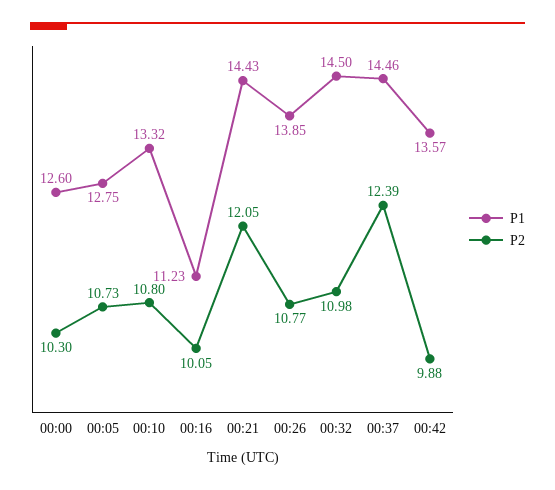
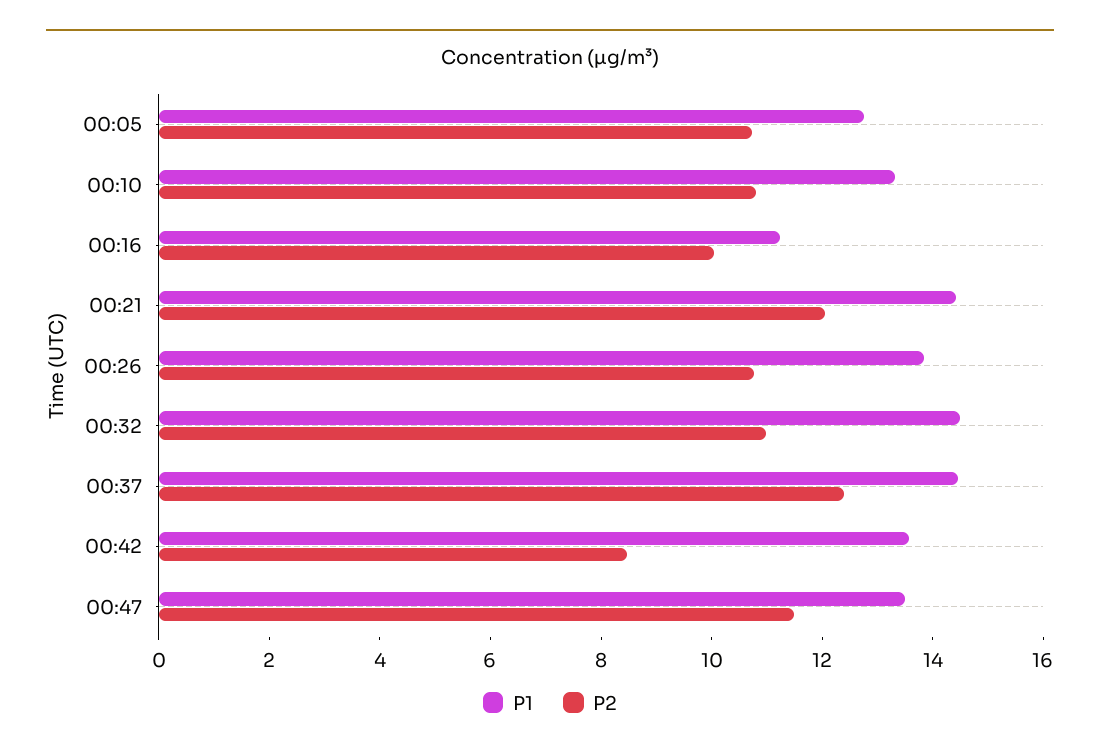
P1, 00:00: 12.6 -> none
P2, 00:00: 10.3 -> none
P2, 00:42: 9.88 -> 8.5
P1, 00:47: none -> 13.5
P2, 00:47: none -> 11.5

